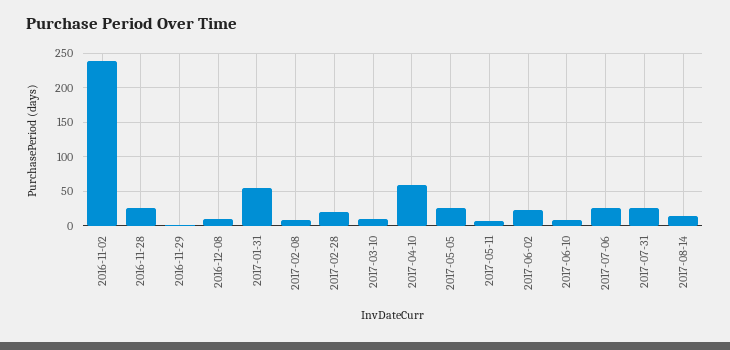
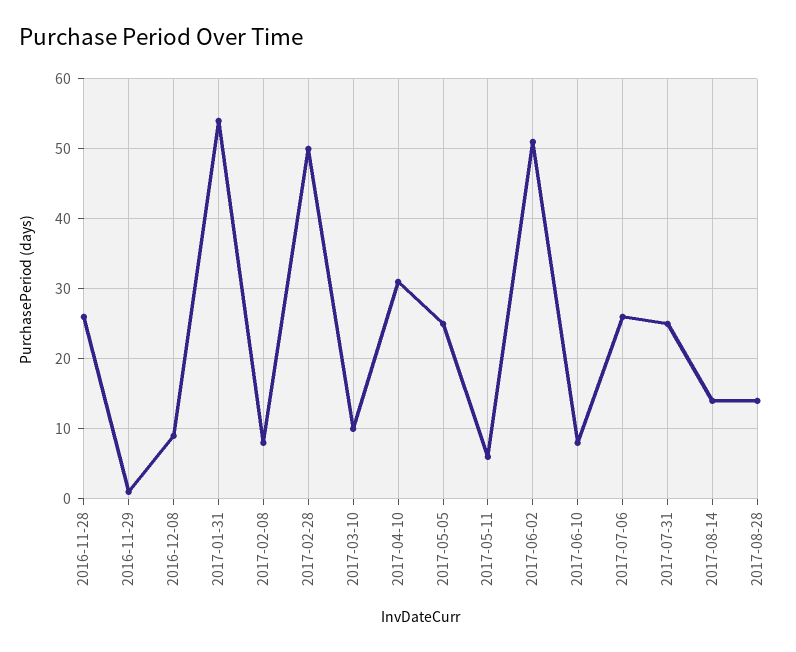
2016-11-02: 240 -> none
2017-02-28: 20 -> 50
2017-04-10: 60 -> 31
2017-06-02: 20 -> 51
2017-08-28: none -> 14

